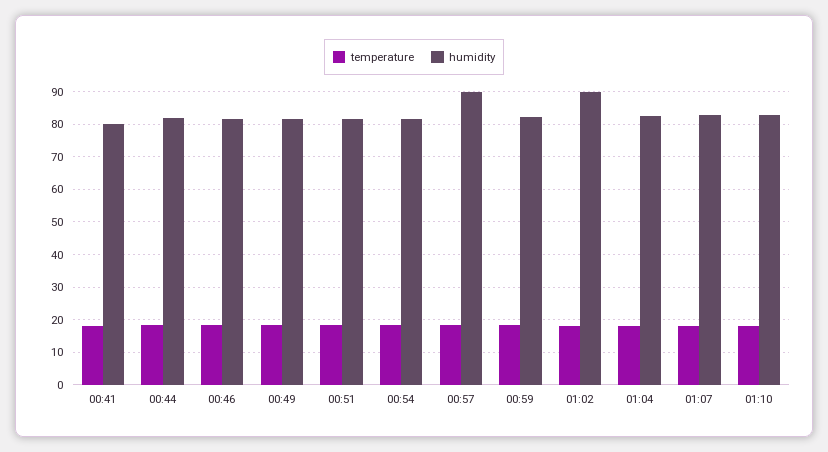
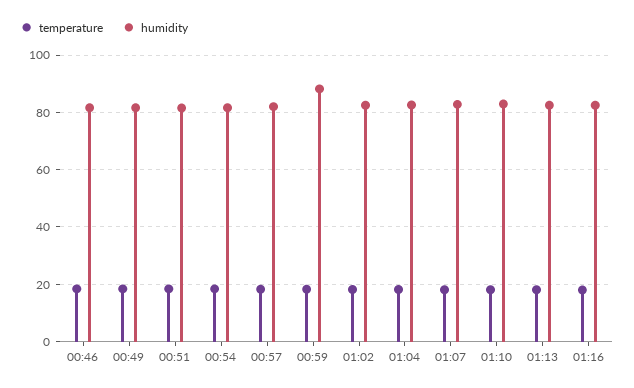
temperature, 00:41: 18 -> none
humidity, 00:41: 80 -> none
temperature, 00:44: 18 -> none
humidity, 00:44: 82 -> none
humidity, 00:57: 90 -> 82.5
humidity, 00:59: 82 -> 87.5
humidity, 01:02: 90 -> 82.5
temperature, 01:13: none -> 17.5
humidity, 01:13: none -> 82.5
temperature, 01:16: none -> 17.5
humidity, 01:16: none -> 82.5

